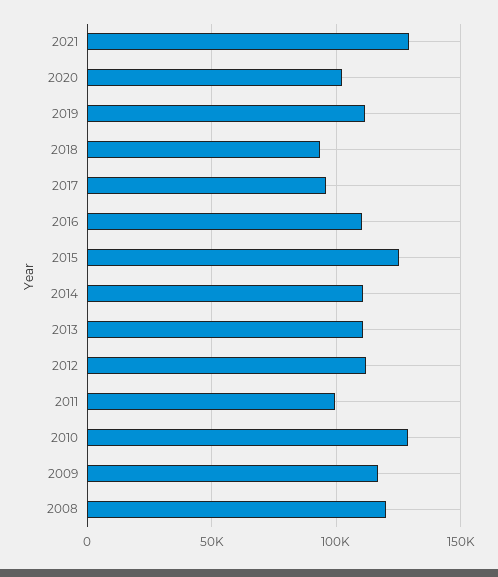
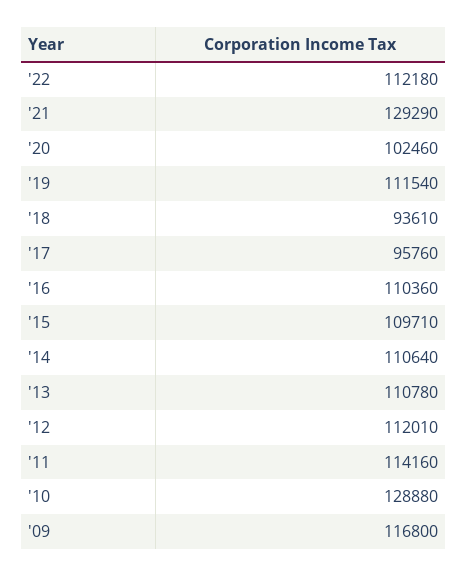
2015: 125000 -> 109710
2011: 100000 -> 114160
2008: 120000 -> none
'22: none -> 112180

